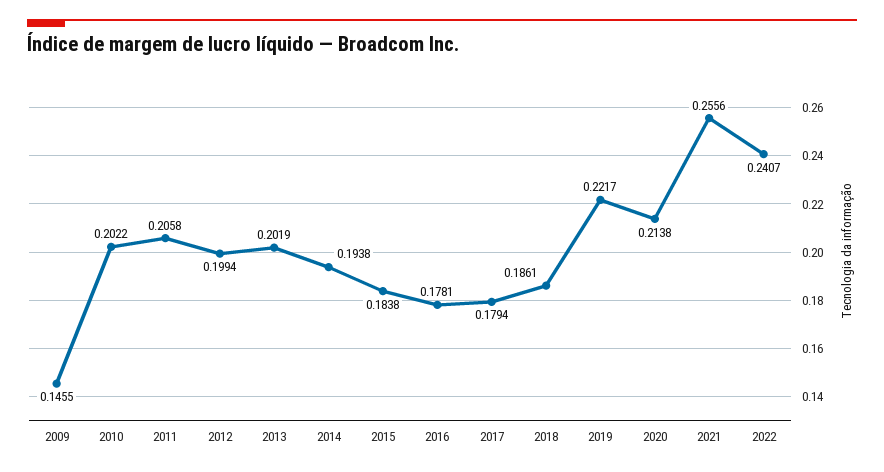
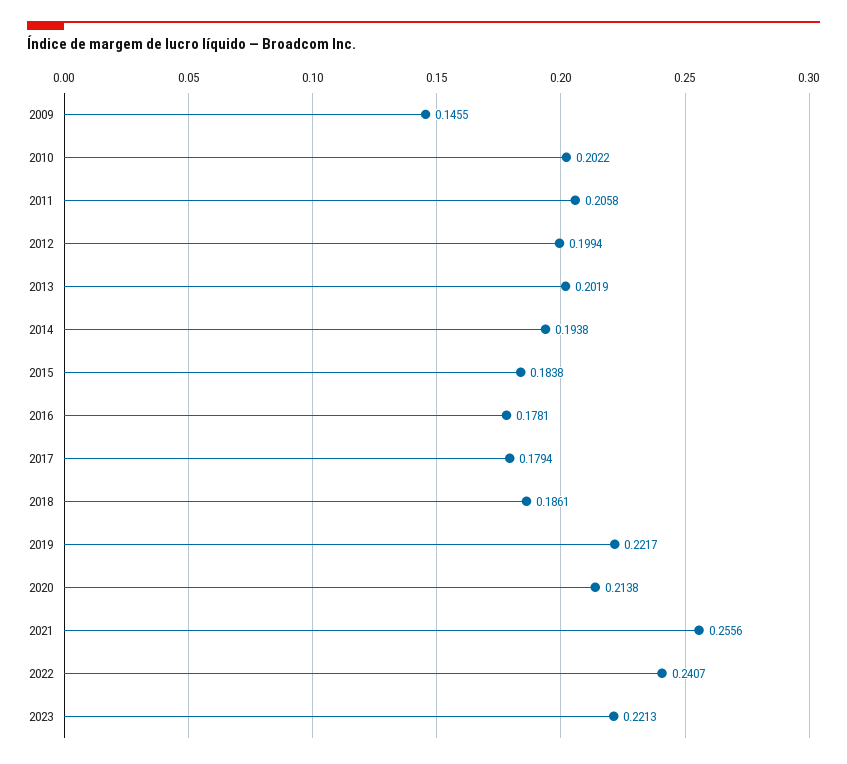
2023: none -> 0.2213

